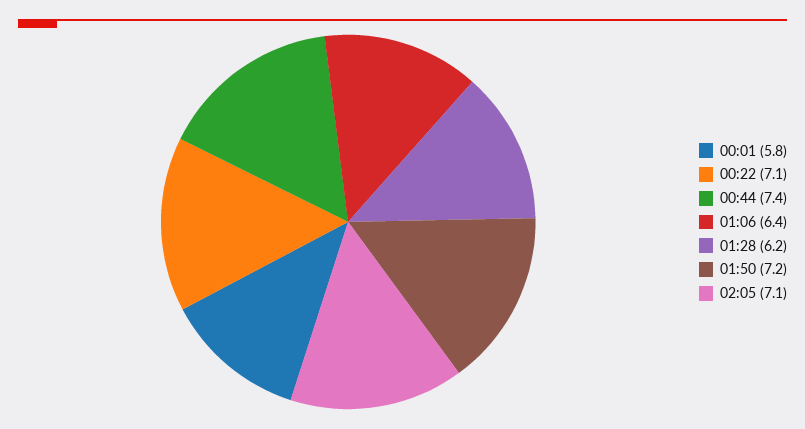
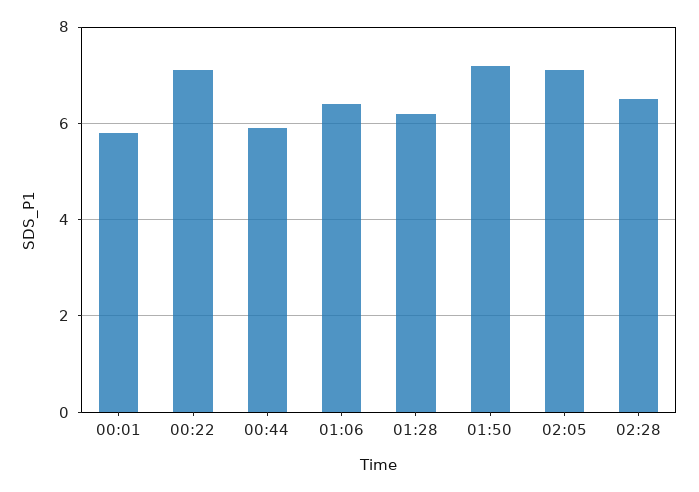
00:44: 7.4 -> 6
02:28: none -> 6.5

